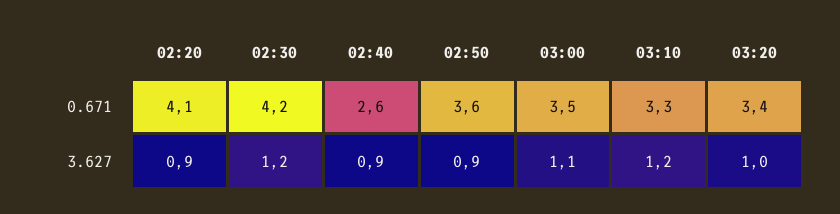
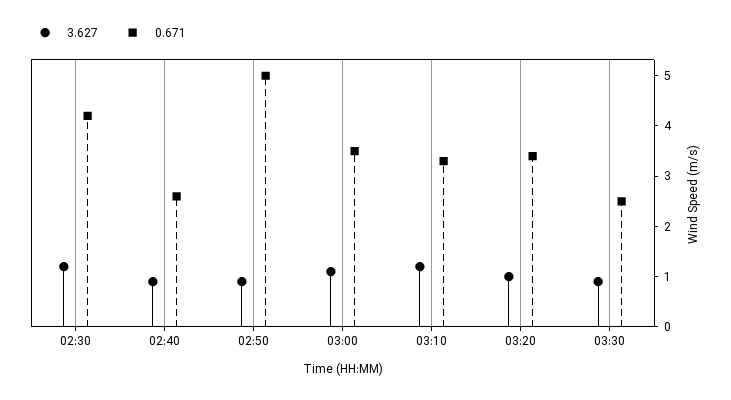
0.671, 02:20: 4.1 -> none
0.671, 02:50: 3.6 -> 5
3.627, 02:20: 0.9 -> none
3.627, 03:30: none -> 1
0.671, 03:30: none -> 2.5

